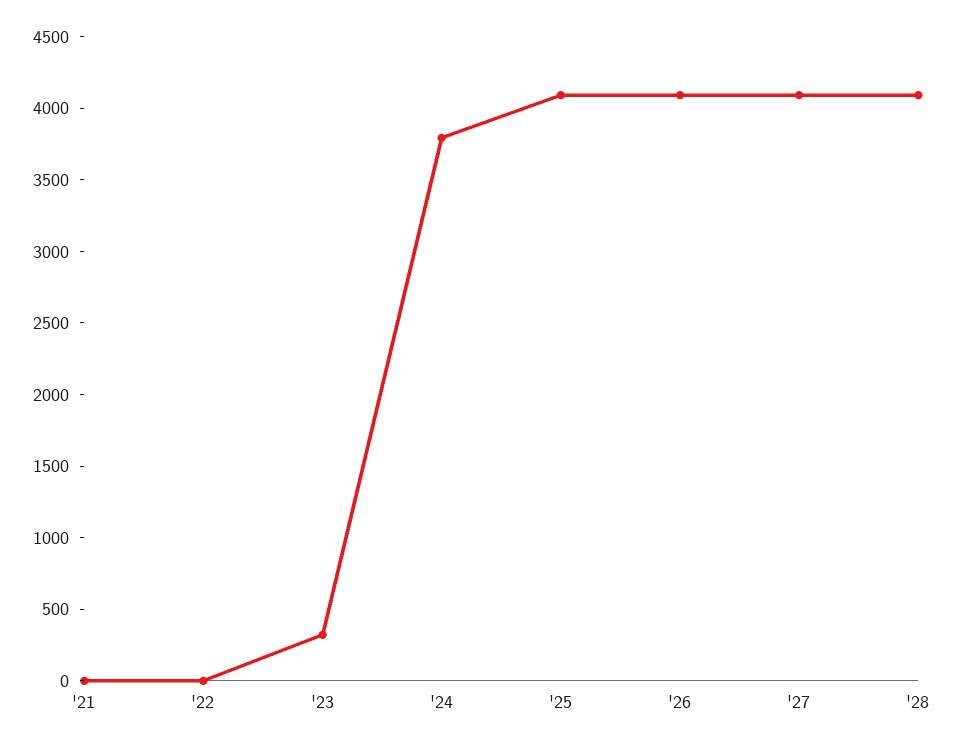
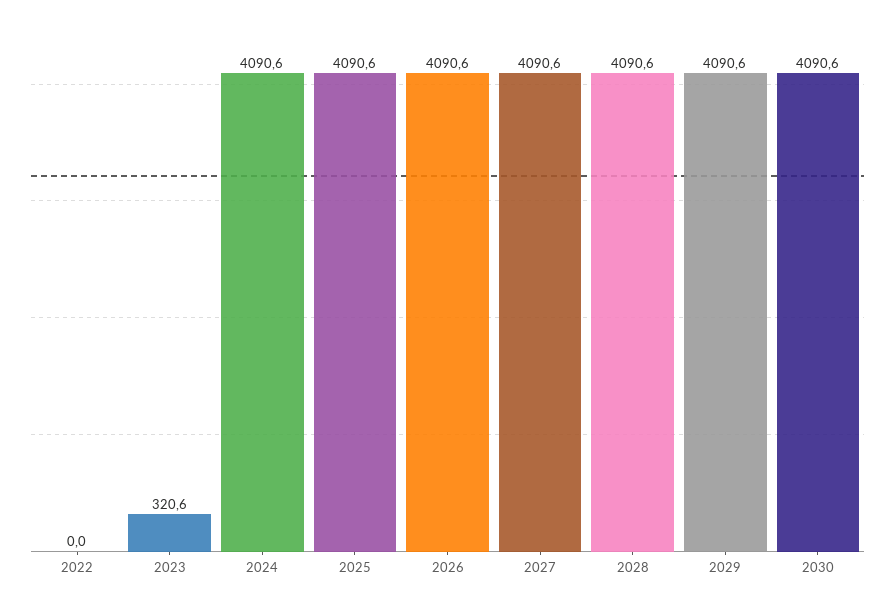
'21: 0 -> none
'24: 3800 -> 4090.6
2029: none -> 4090.6
2030: none -> 4090.6

